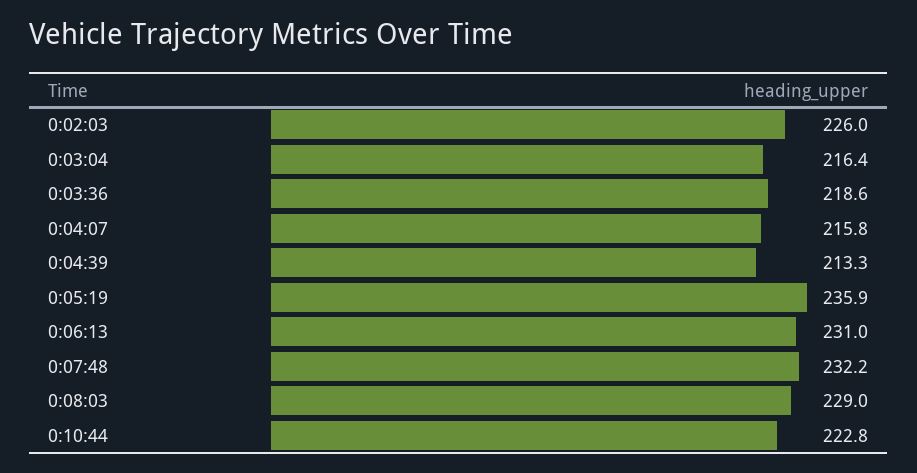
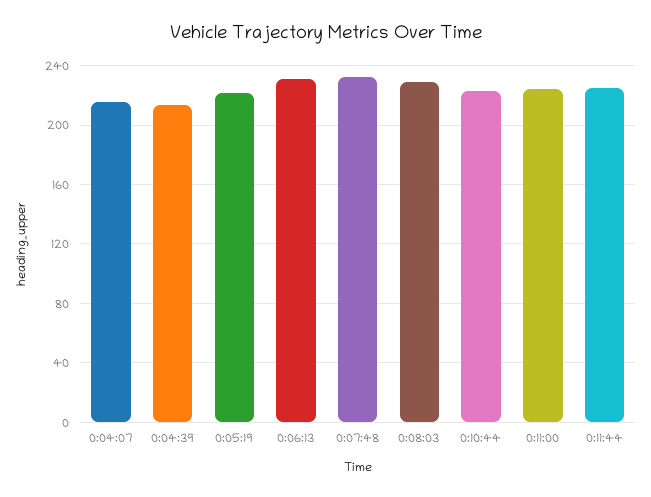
0:02:03: 226 -> none
0:03:04: 216.4 -> none
0:03:36: 218.6 -> none
0:05:19: 235.9 -> 220
0:11:00: none -> 225
0:11:44: none -> 225

